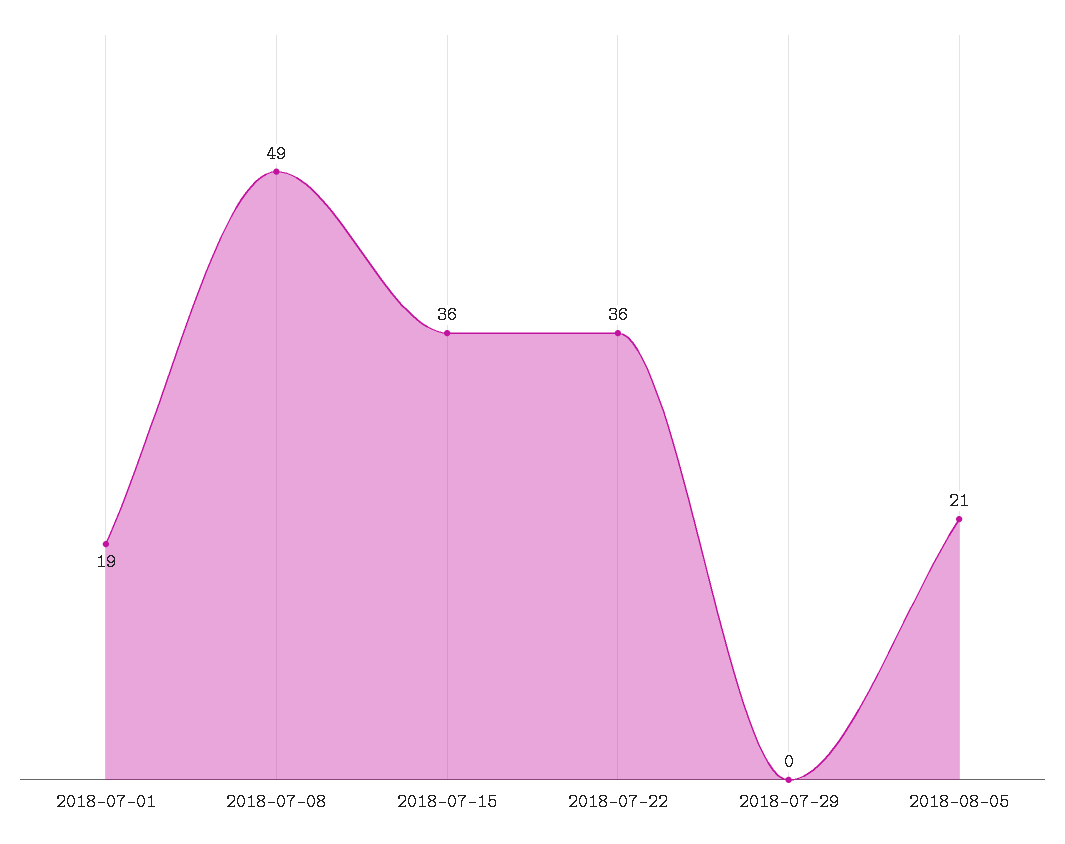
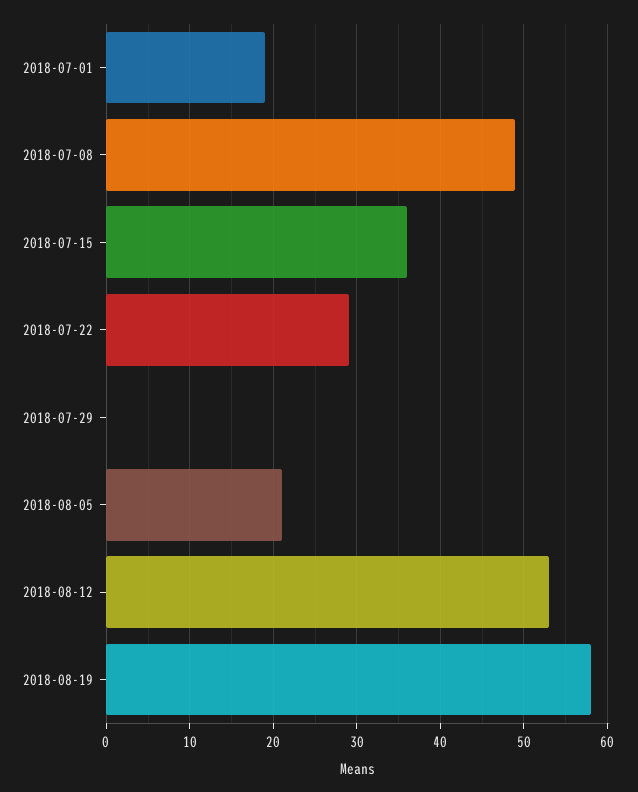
2018-07-22: 36 -> 29
2018-08-12: none -> 53
2018-08-19: none -> 58

